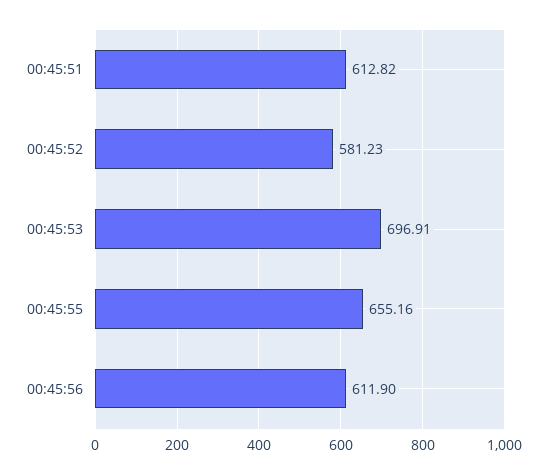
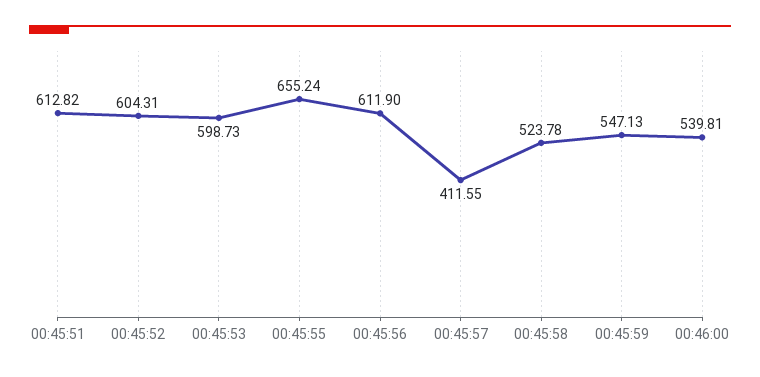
00:45:52: 581.23 -> 604.31
00:45:53: 696.91 -> 598.73
00:45:55: 655.16 -> 655.24
00:45:57: none -> 411.55
00:45:58: none -> 523.78
00:45:59: none -> 547.13
00:46:00: none -> 539.81

